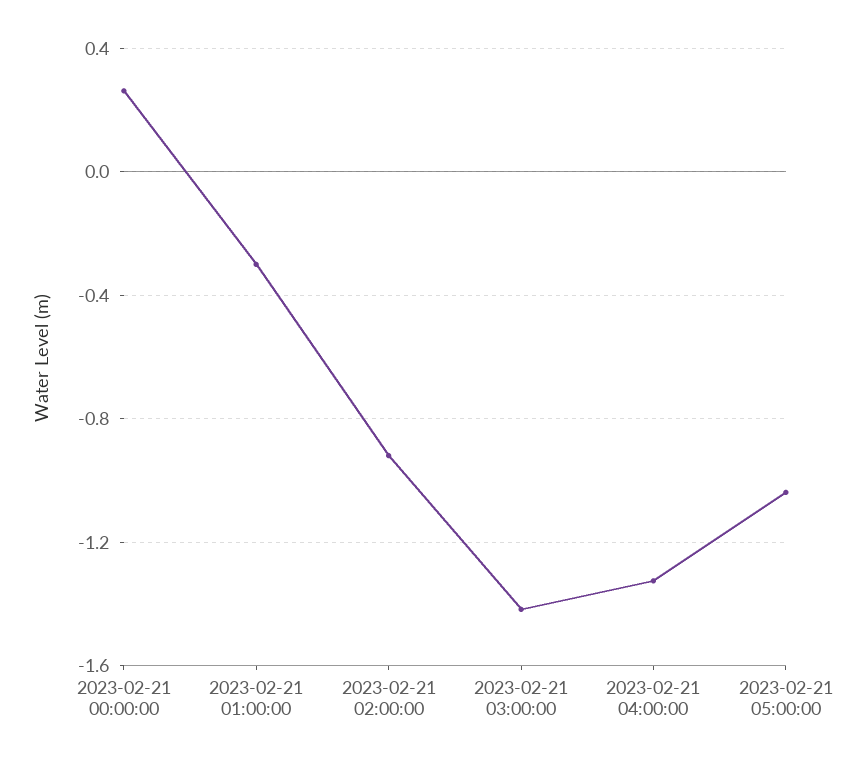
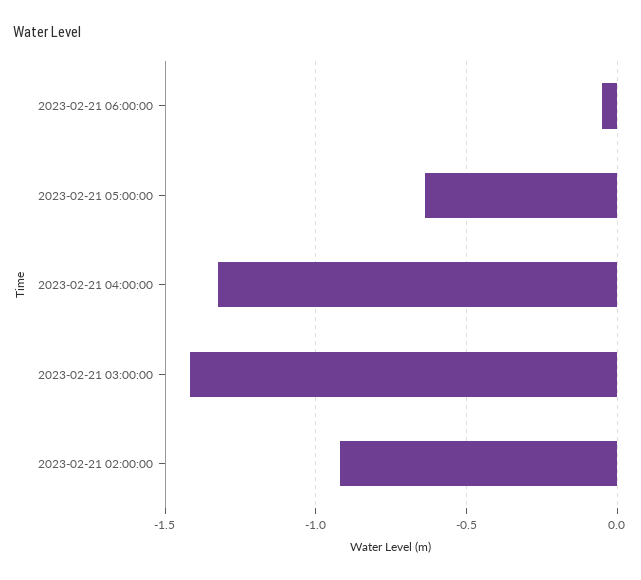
2023-02-21 00:00:00: 0.25 -> none
2023-02-21 01:00:00: -0.3 -> none
2023-02-21 05:00:00: -1.05 -> -0.65
2023-02-21 06:00:00: none -> -0.05

